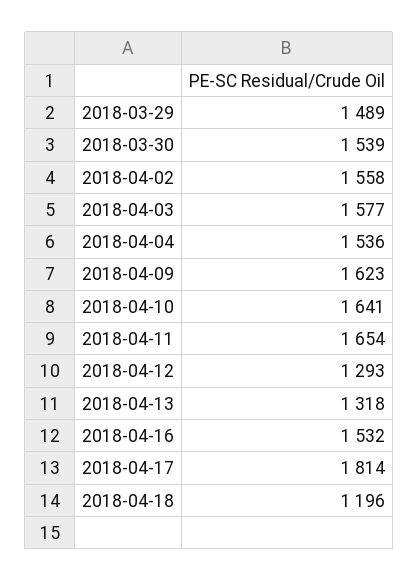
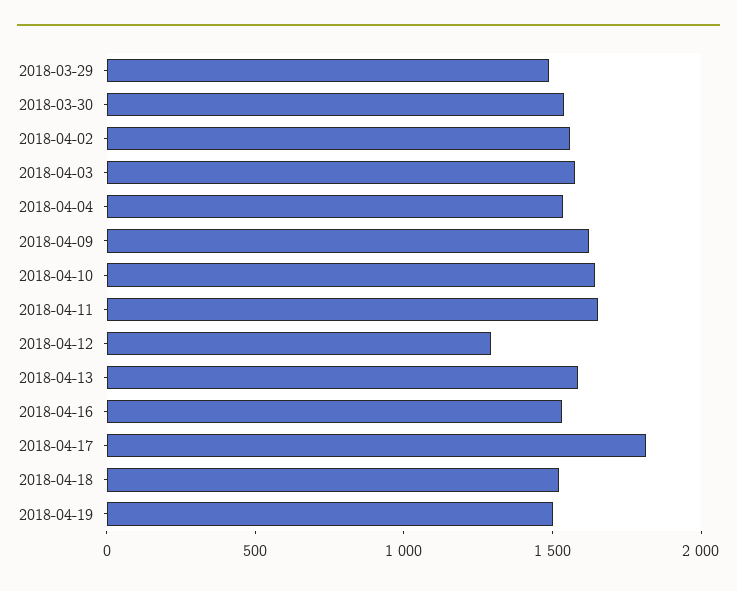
2018-04-13: 1318 -> 1600
2018-04-18: 1196 -> 1500
2018-04-19: none -> 1500

